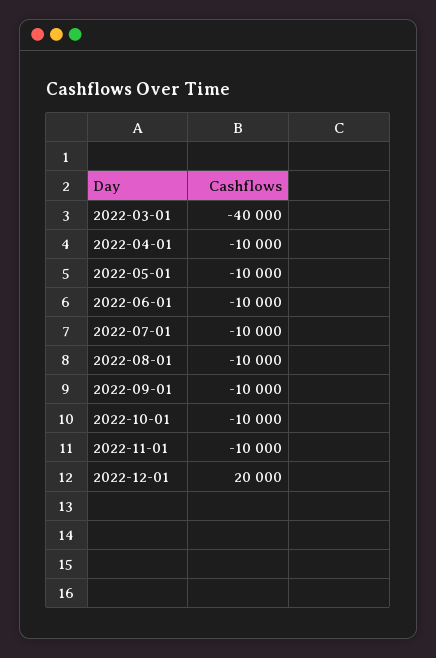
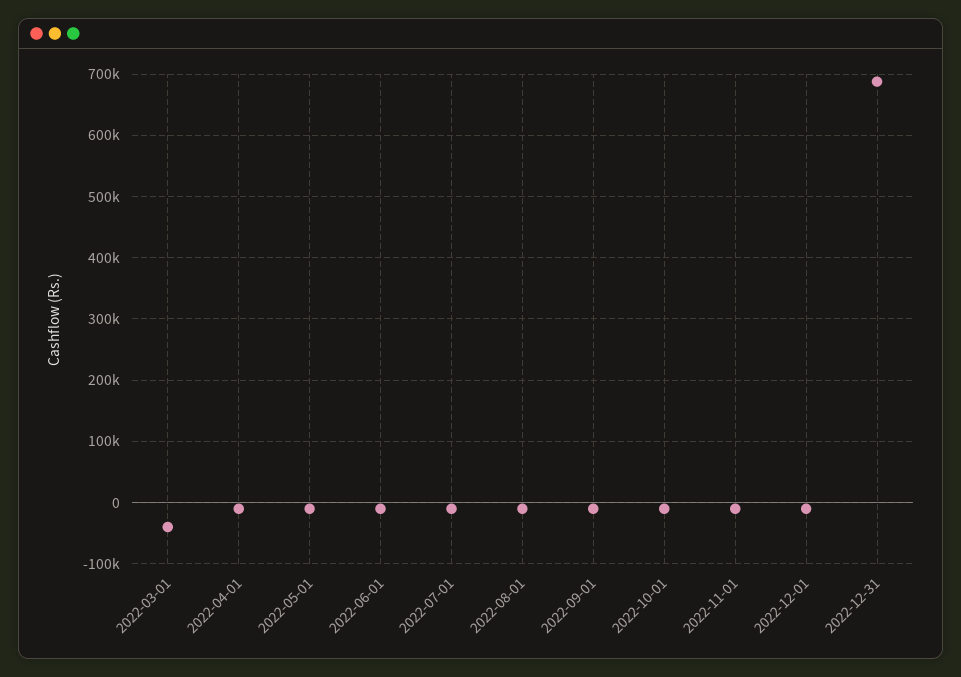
2022-12-01: 20000 -> -10000
2022-12-31: none -> 690000

